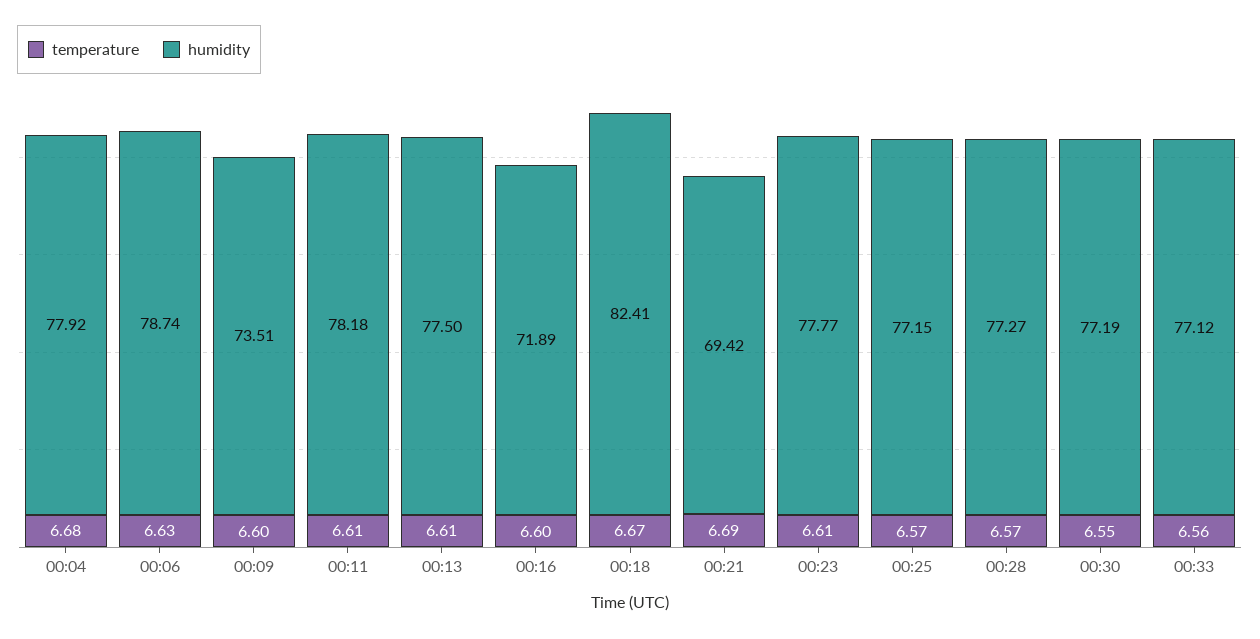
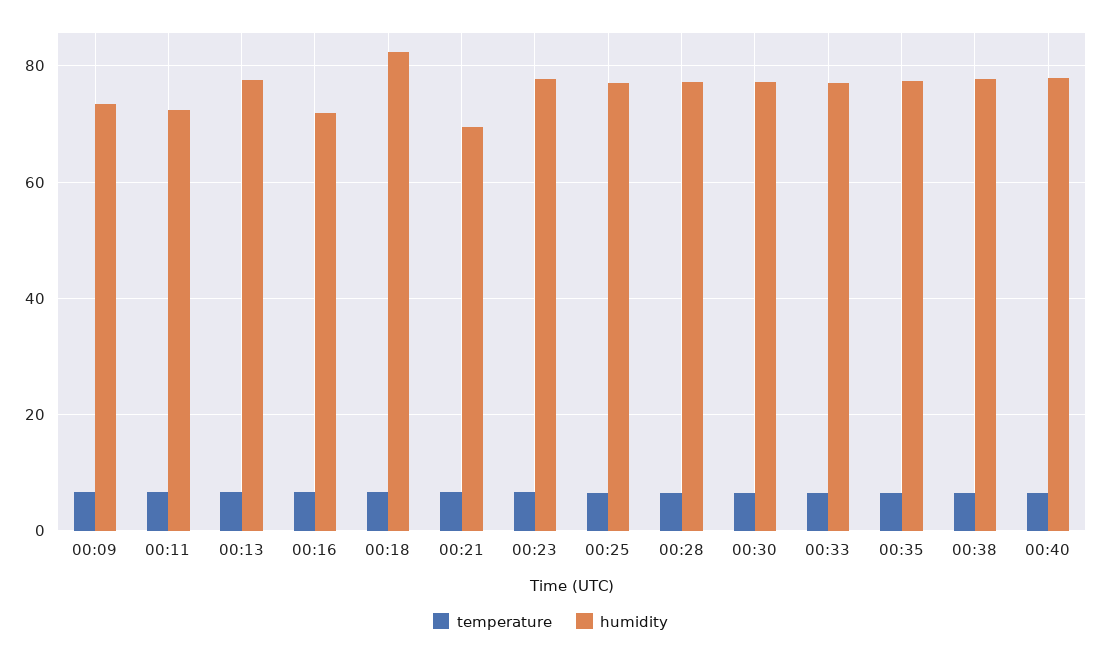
temperature, 00:04: 6.68 -> none
humidity, 00:04: 77.92 -> none
temperature, 00:06: 6.63 -> none
humidity, 00:06: 78.74 -> none
humidity, 00:11: 78.18 -> 72
temperature, 00:35: none -> 6
humidity, 00:35: none -> 78
temperature, 00:38: none -> 6
humidity, 00:38: none -> 78
temperature, 00:40: none -> 6
humidity, 00:40: none -> 78

